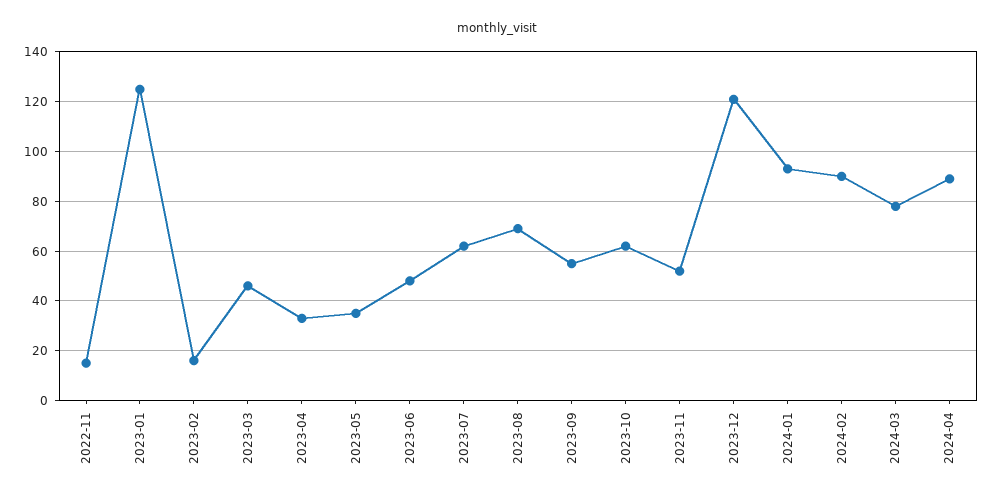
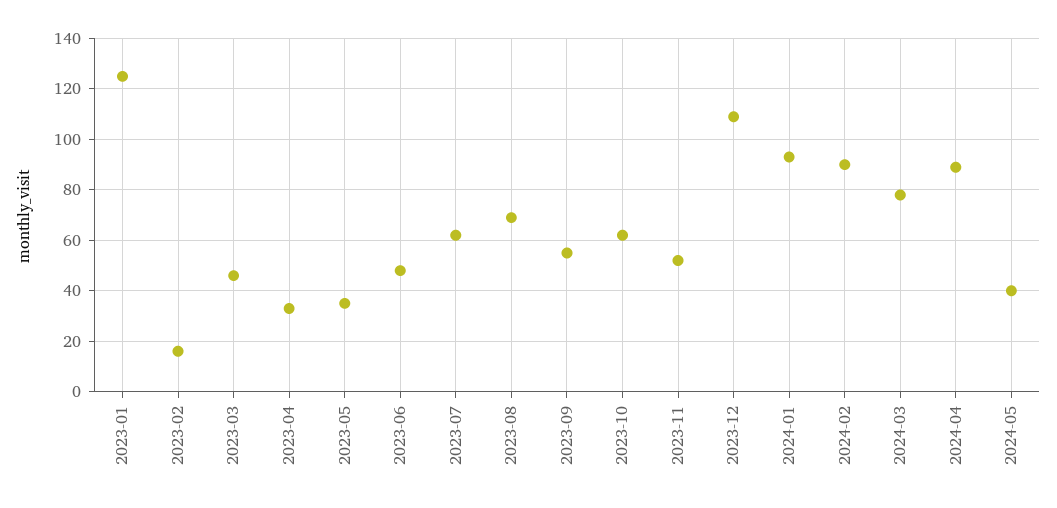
2022-11: 15 -> none
2023-12: 120 -> 110
2024-05: none -> 40

